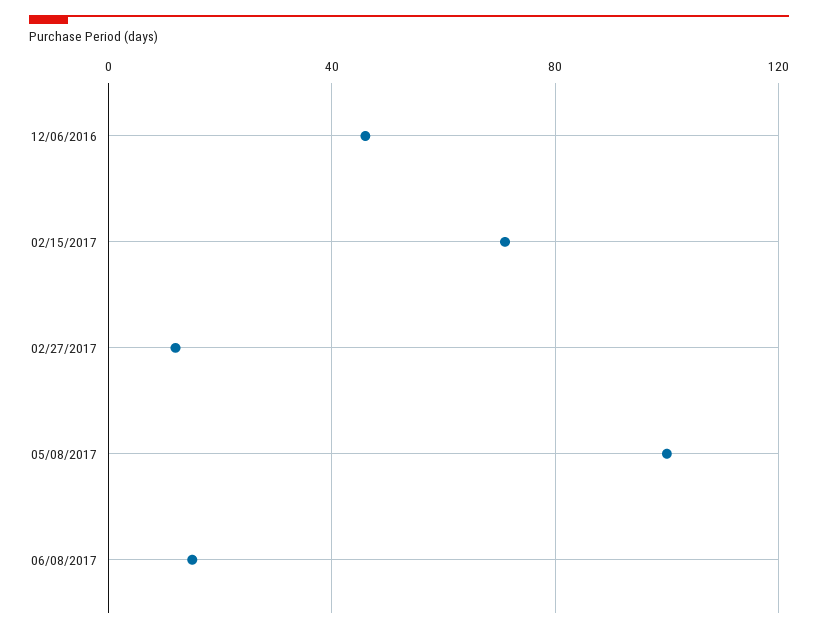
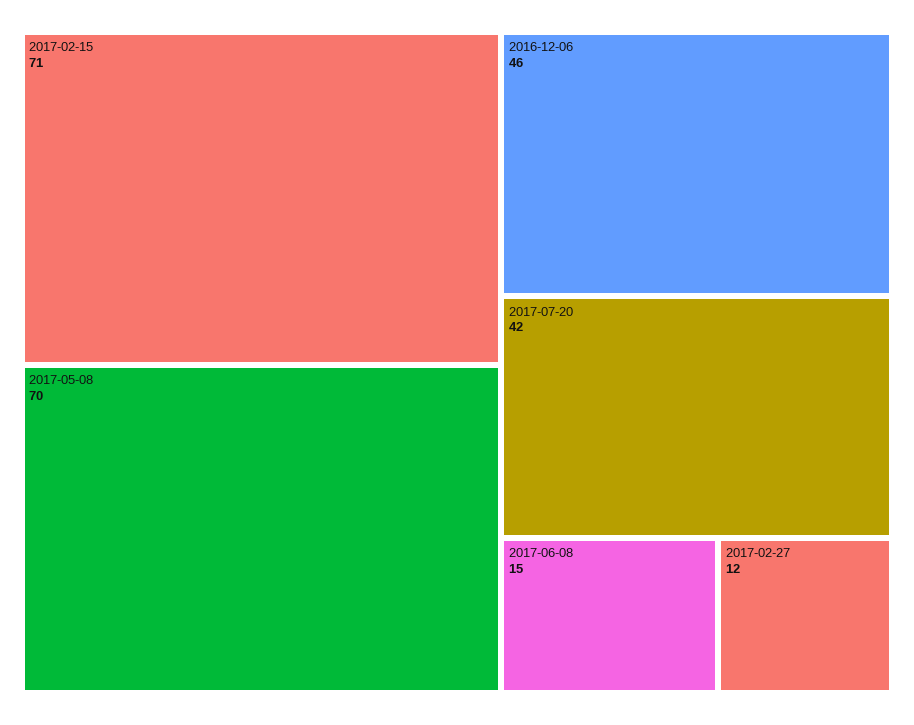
05/08/2017: 100 -> 70
2017-07-20: none -> 42

